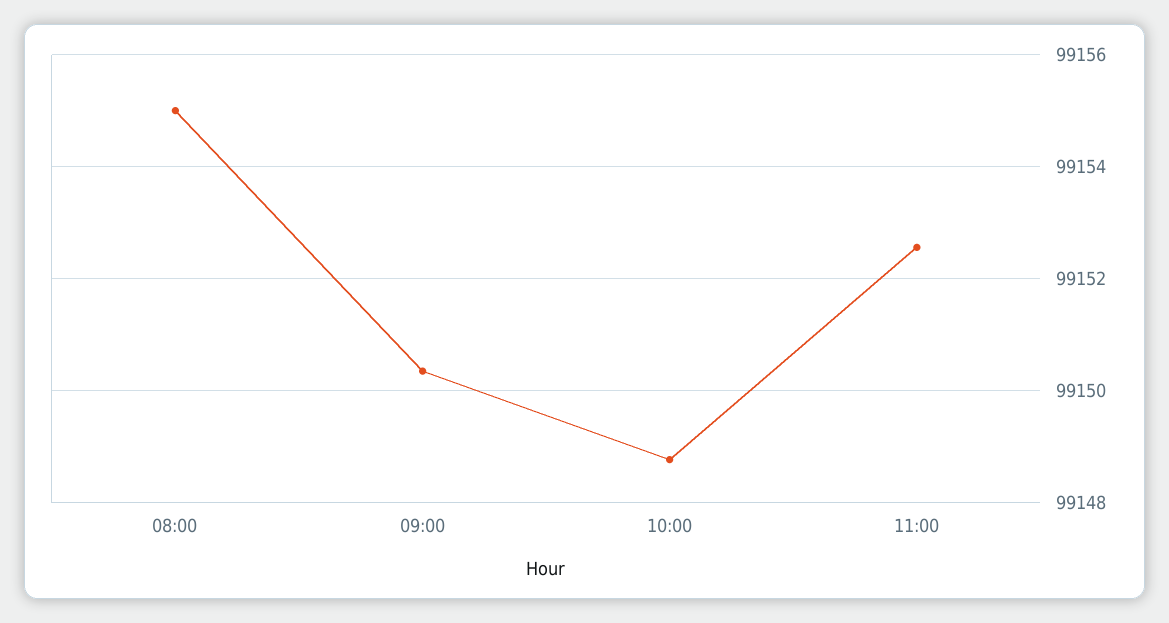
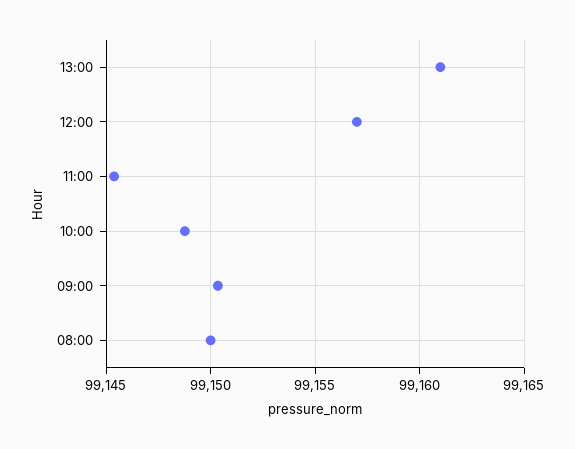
08:00: 99155 -> 99150
11:00: 99152.6 -> 99145.5
13:00: none -> 99161
12:00: none -> 99157

